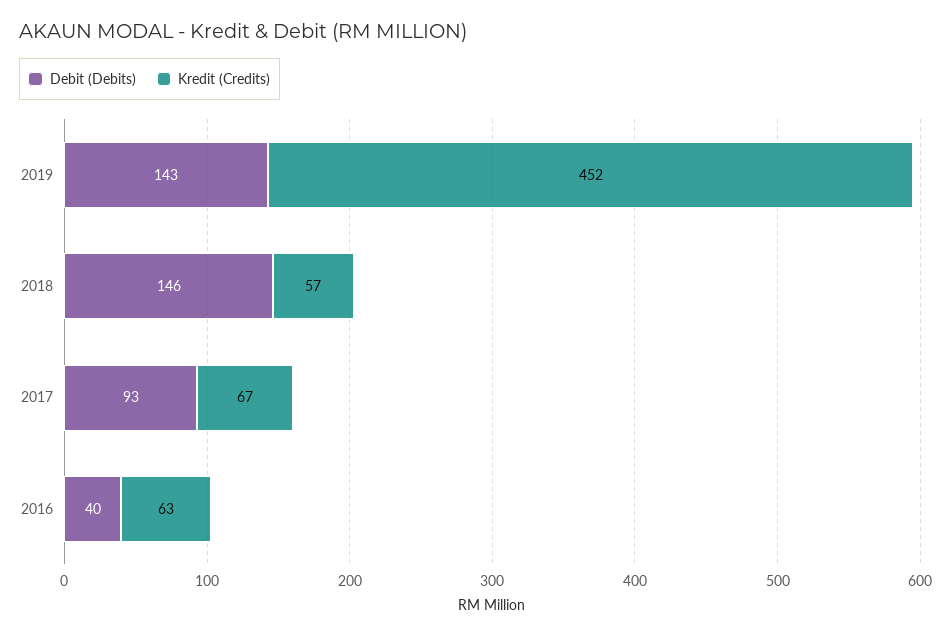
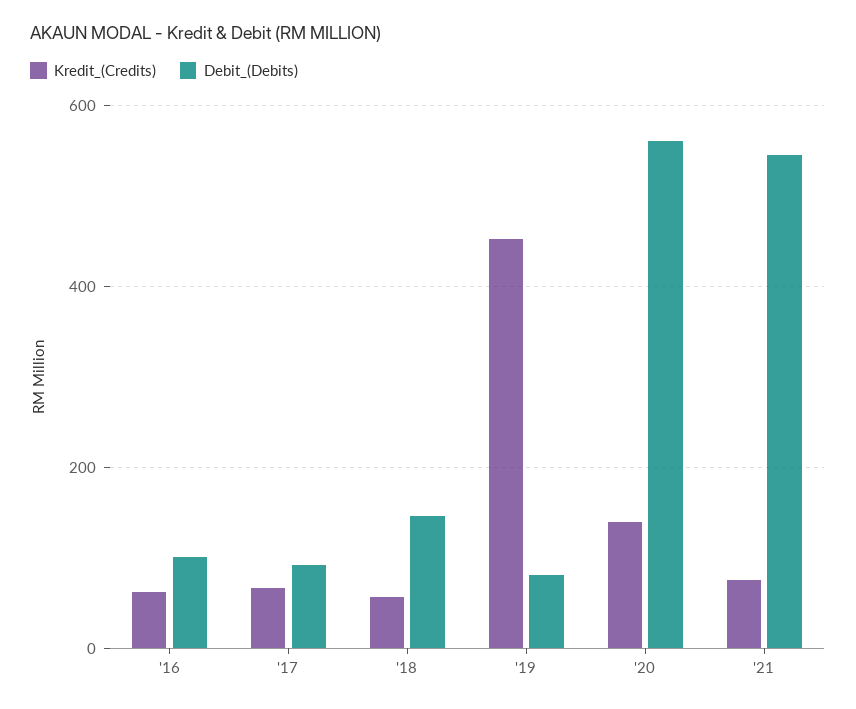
Debit (Debits), 2019: 143 -> 80
Debit (Debits), 2016: 40 -> 100
Kredit (Credits), '20: none -> 140
Debit (Debits), '20: none -> 560
Kredit (Credits), '21: none -> 80
Debit (Debits), '21: none -> 540

